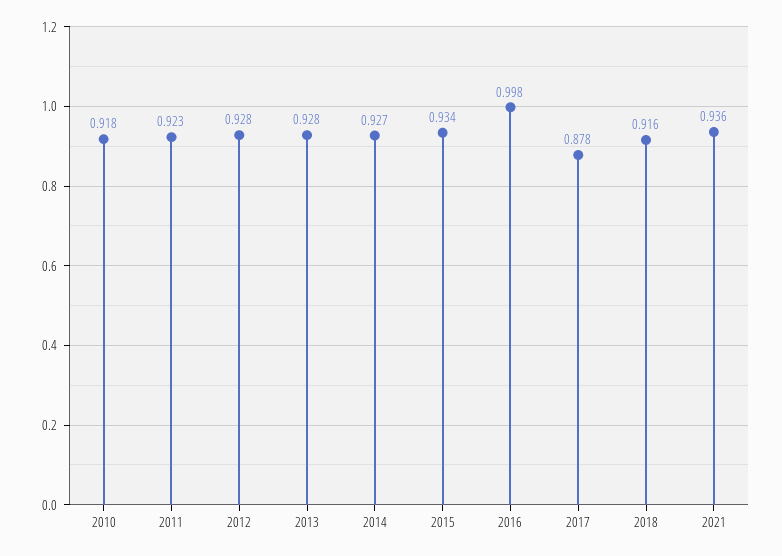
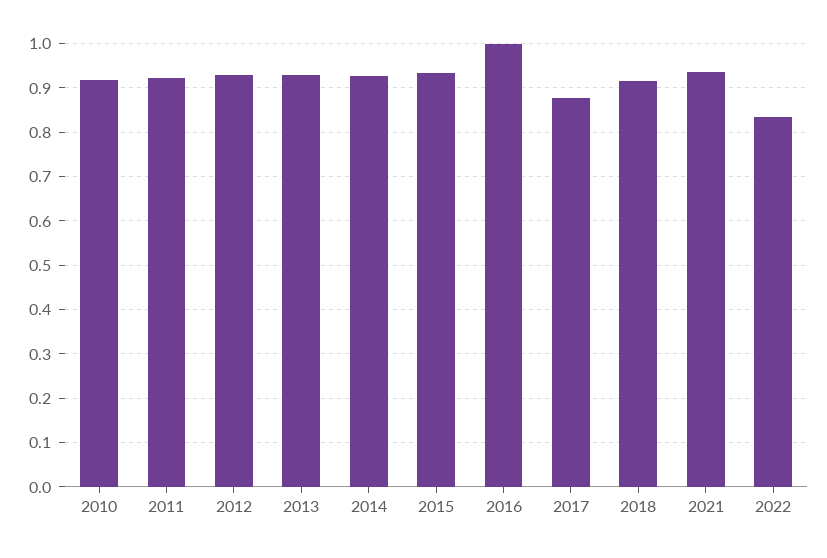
2022: none -> 0.84

